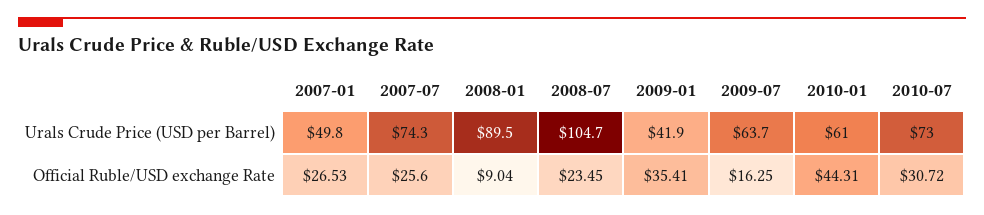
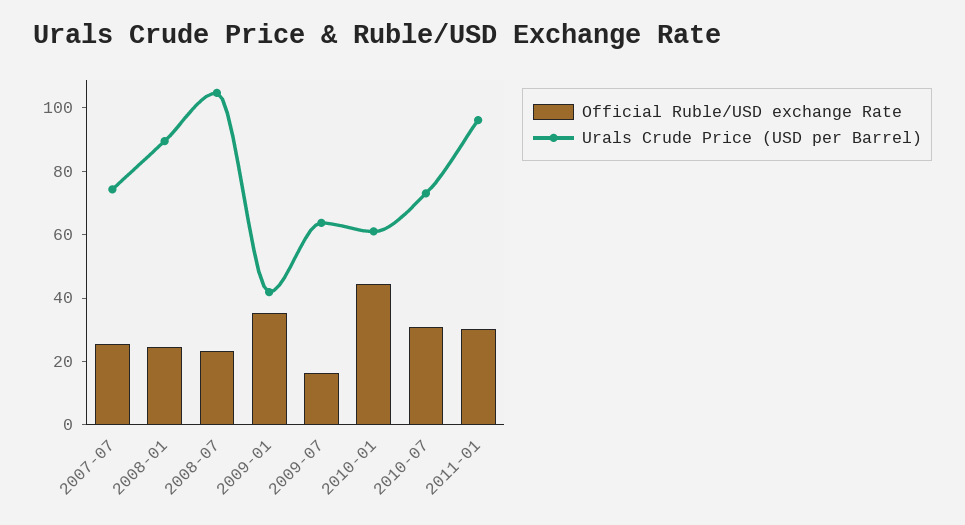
Urals Crude Price (USD per Barrel), 2007-01: 49.8 -> none
Official Ruble/USD exchange Rate, 2007-01: 26.53 -> none
Official Ruble/USD exchange Rate, 2008-01: 9.04 -> 25
Official Ruble/USD exchange Rate, 2011-01: none -> 30
Urals Crude Price (USD per Barrel), 2011-01: none -> 95

